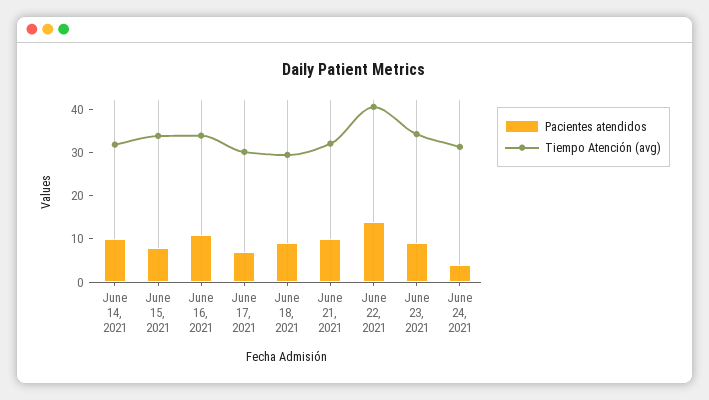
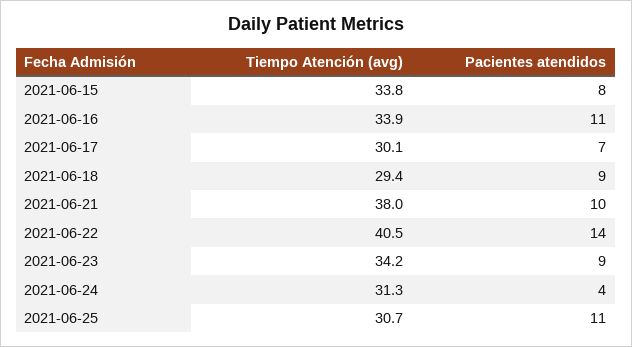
Pacientes atendidos, June 14, 2021: 10 -> none
Tiempo Atención (avg), June 14, 2021: 32 -> none
Tiempo Atención (avg), June 21, 2021: 32 -> 38
Tiempo Atención (avg), 2021-06-25: none -> 30.7
Pacientes atendidos, 2021-06-25: none -> 11

